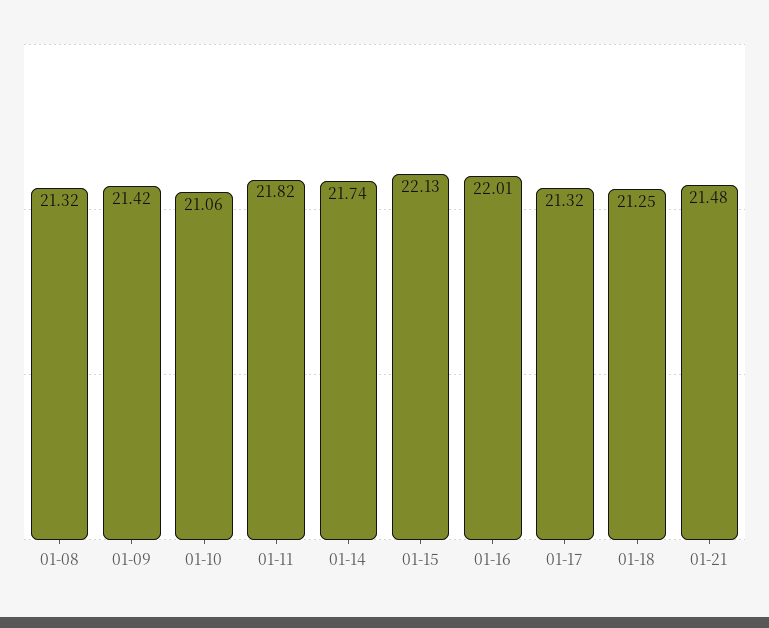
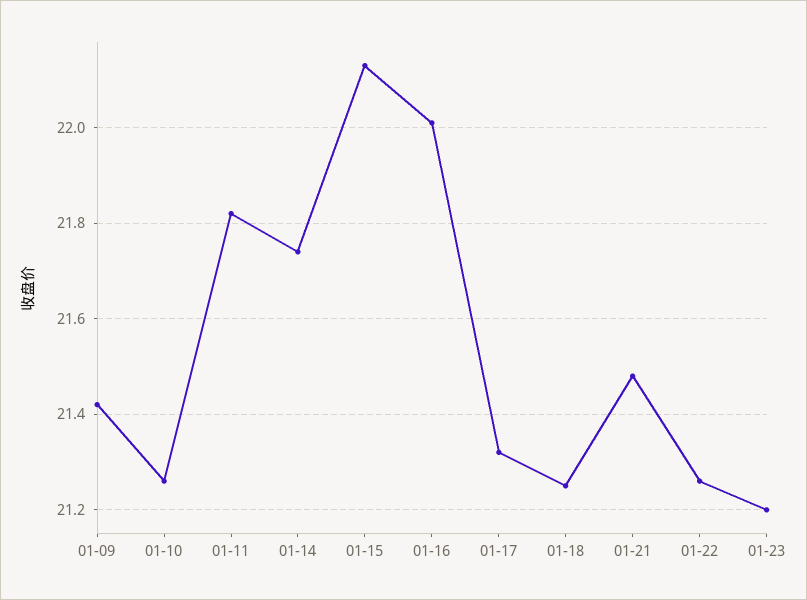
01-08: 21.32 -> none
01-10: 21.06 -> 21.25
01-22: none -> 21.25
01-23: none -> 21.2

